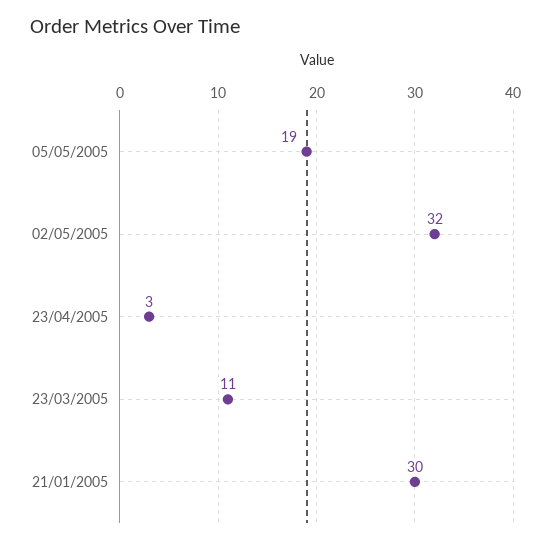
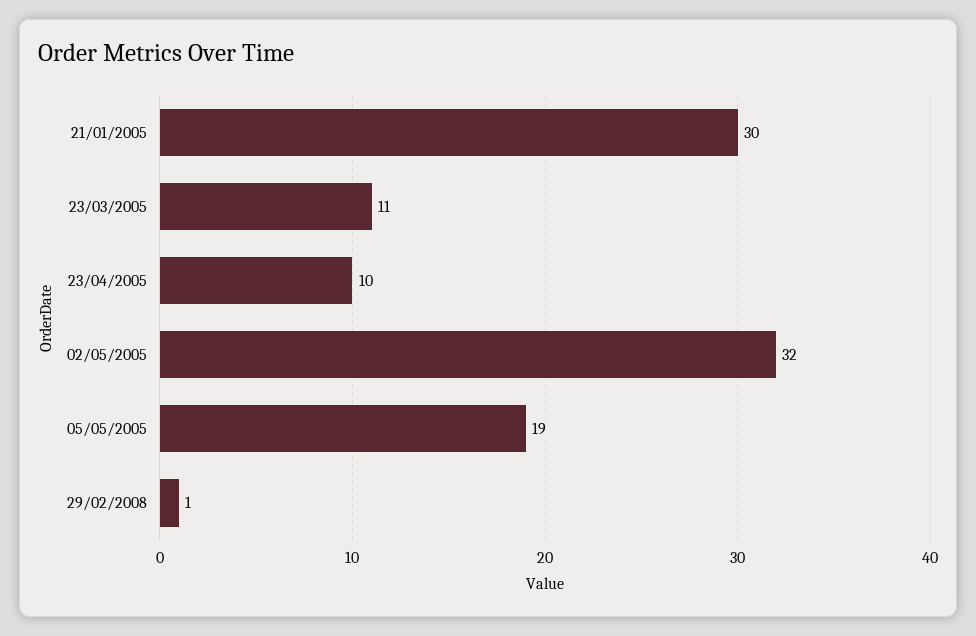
23/04/2005: 3 -> 10
29/02/2008: none -> 1

